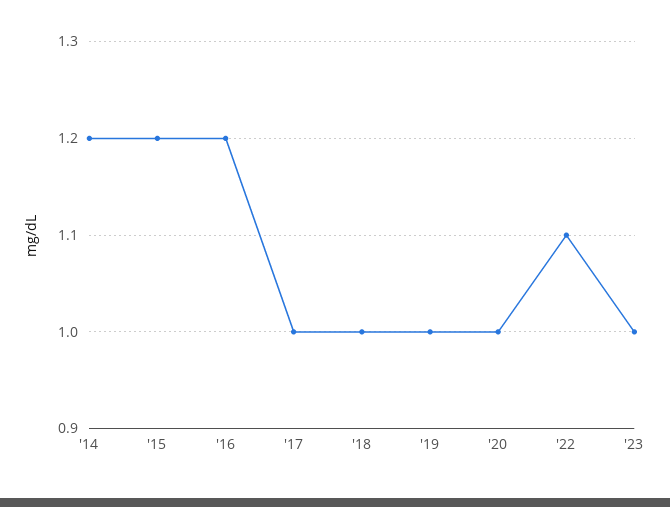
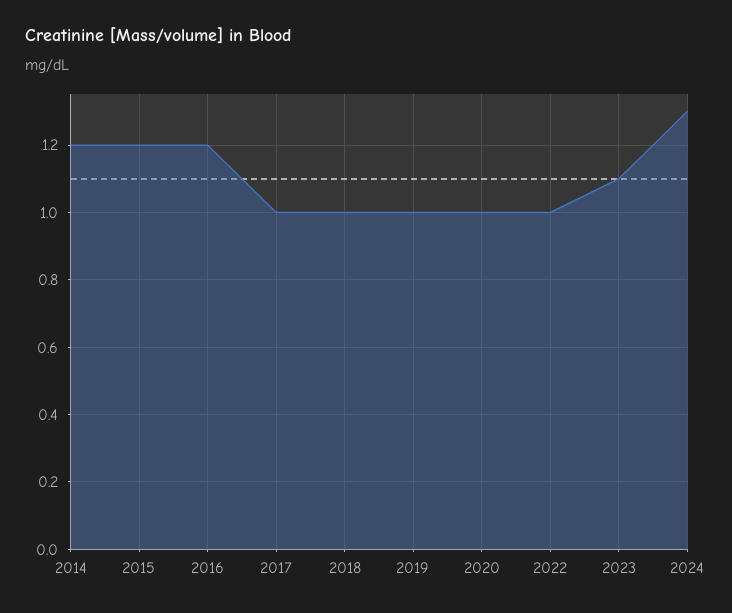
'22: 1.1 -> 1
'23: 1 -> 1.1
2024: none -> 1.3

